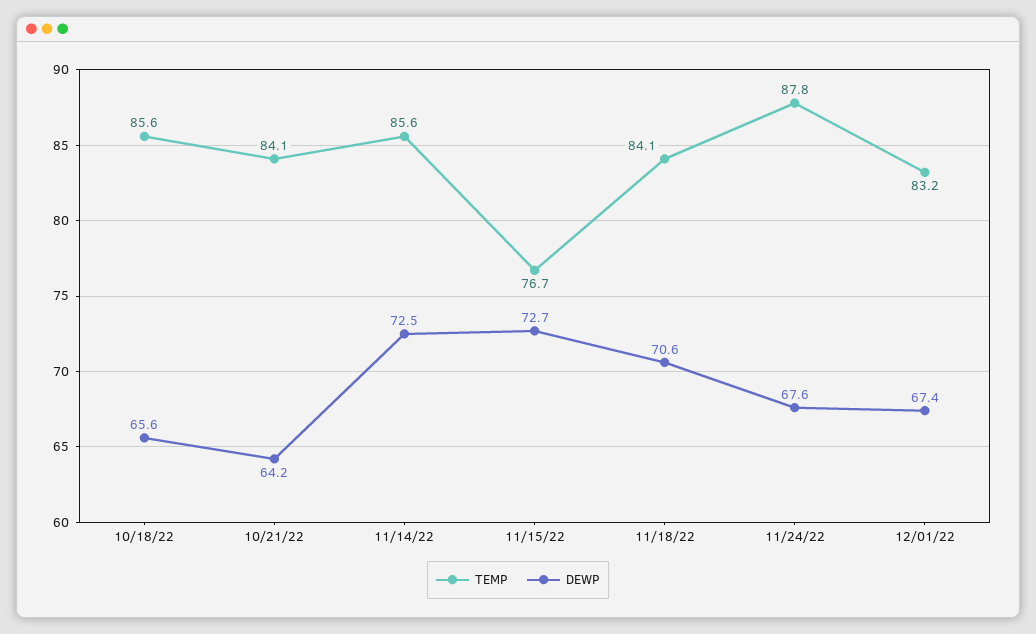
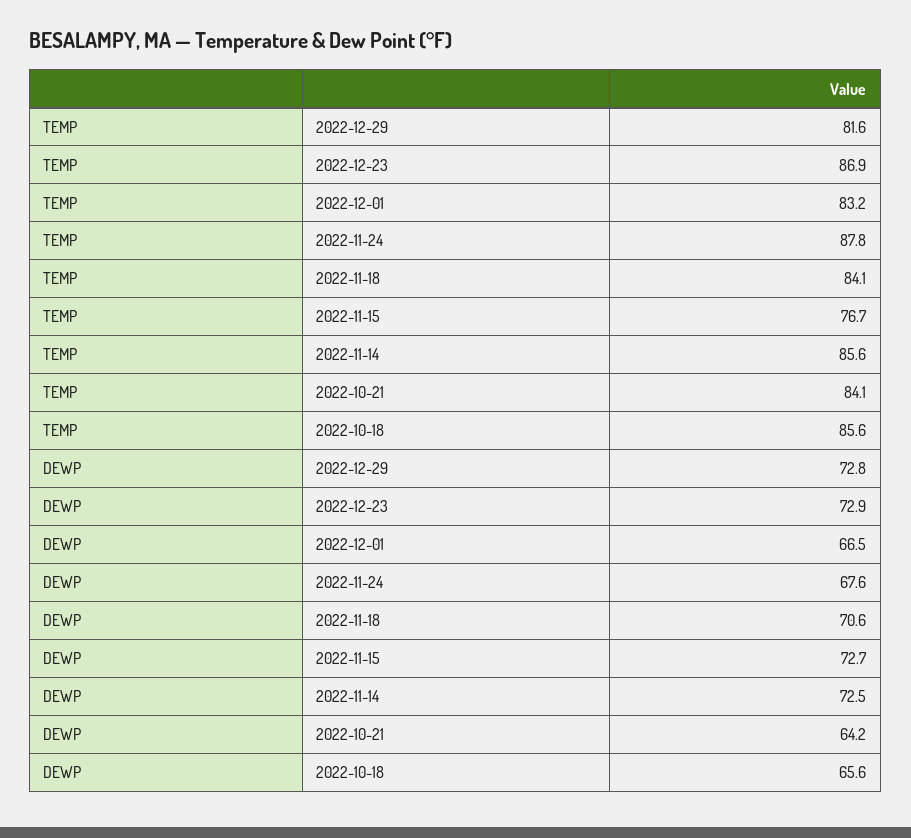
DEWP, 12/01/22: 67.4 -> 66.5
TEMP, 2022-12-29: none -> 81.6
TEMP, 2022-12-23: none -> 86.9
DEWP, 2022-12-29: none -> 72.8
DEWP, 2022-12-23: none -> 72.9

